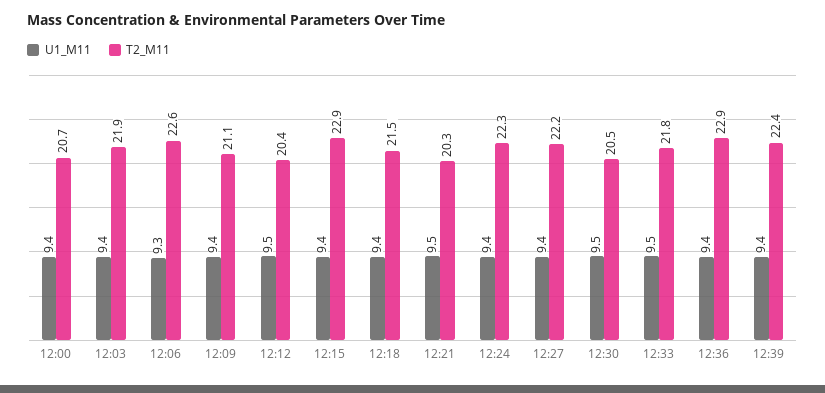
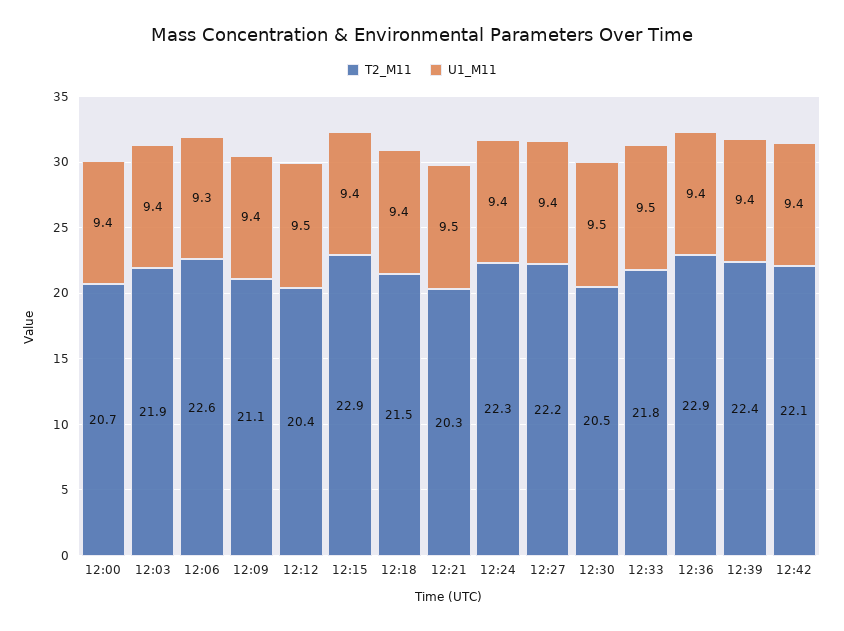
T2_M11, 12:42: none -> 22.1
U1_M11, 12:42: none -> 9.4

